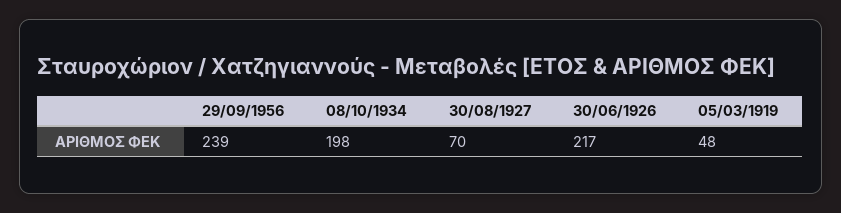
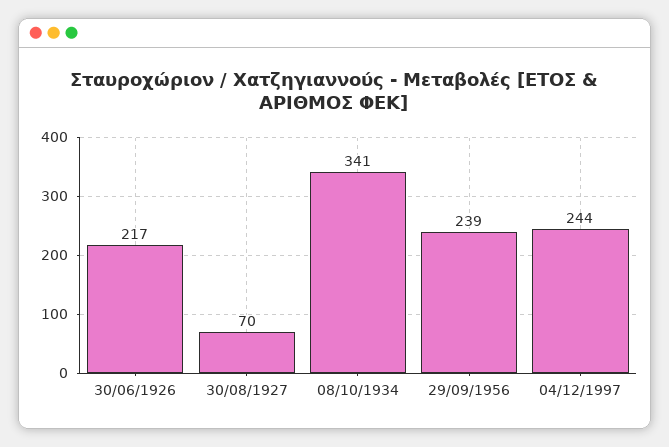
08/10/1934: 198 -> 341
05/03/1919: 48 -> none
04/12/1997: none -> 244

